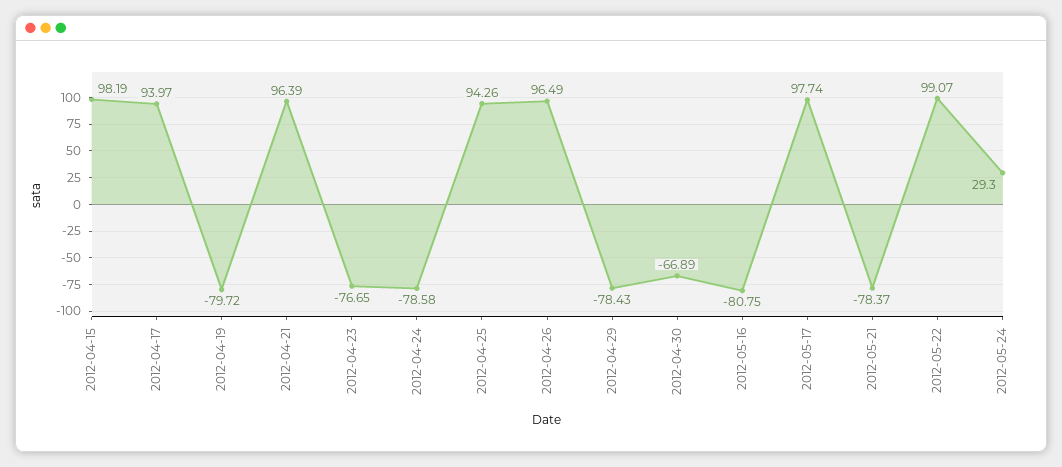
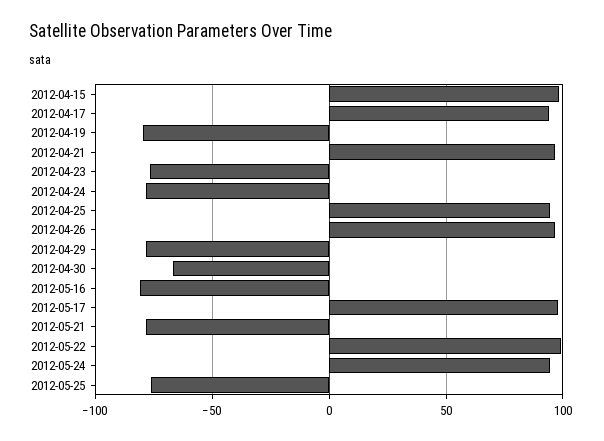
2012-05-24: 29.3 -> 95
2012-05-25: none -> -75

